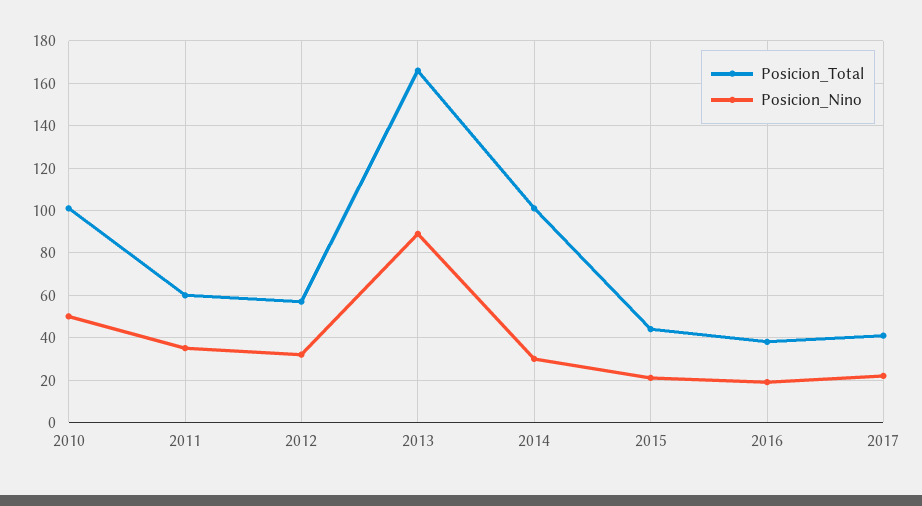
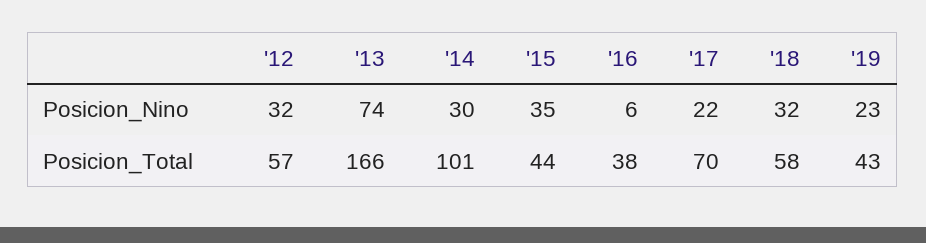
Posicion_Total, 2010: 100 -> none
Posicion_Nino, 2010: 50 -> none
Posicion_Total, 2011: 60 -> none
Posicion_Nino, 2011: 35 -> none
Posicion_Nino, 2013: 90 -> 74
Posicion_Nino, 2015: 20 -> 35
Posicion_Nino, 2016: 20 -> 6
Posicion_Total, 2017: 40 -> 70
Posicion_Nino, '18: none -> 32
Posicion_Nino, '19: none -> 23
Posicion_Total, '18: none -> 58
Posicion_Total, '19: none -> 43

